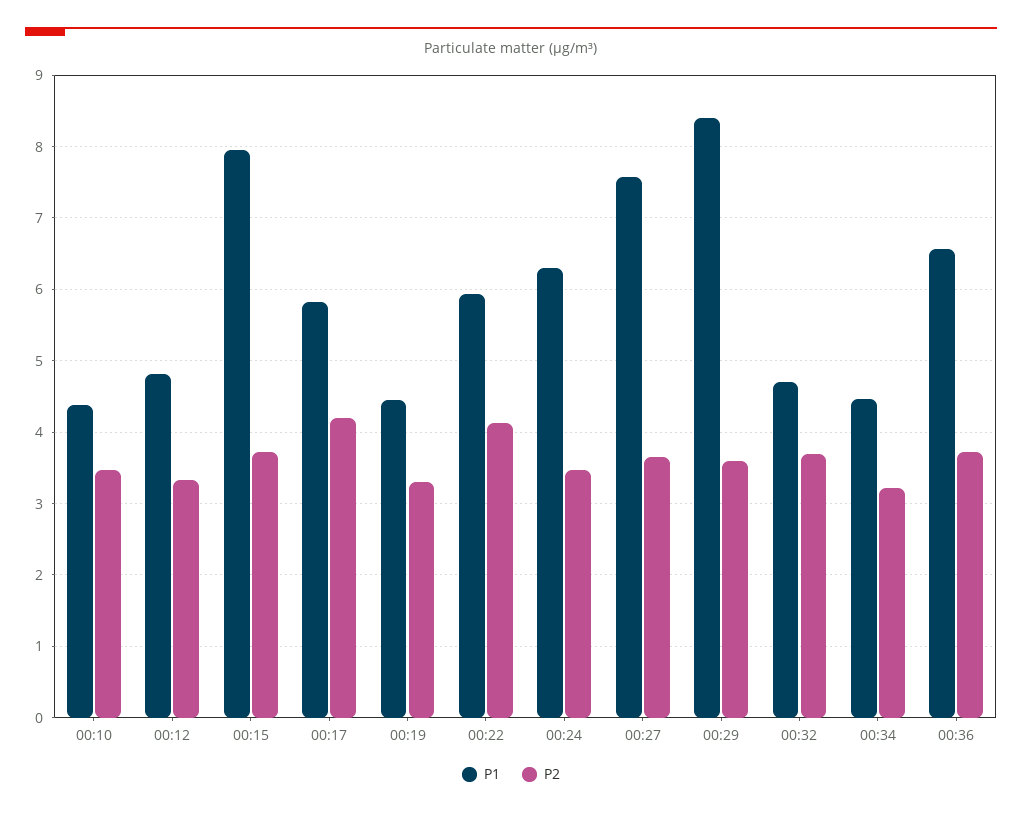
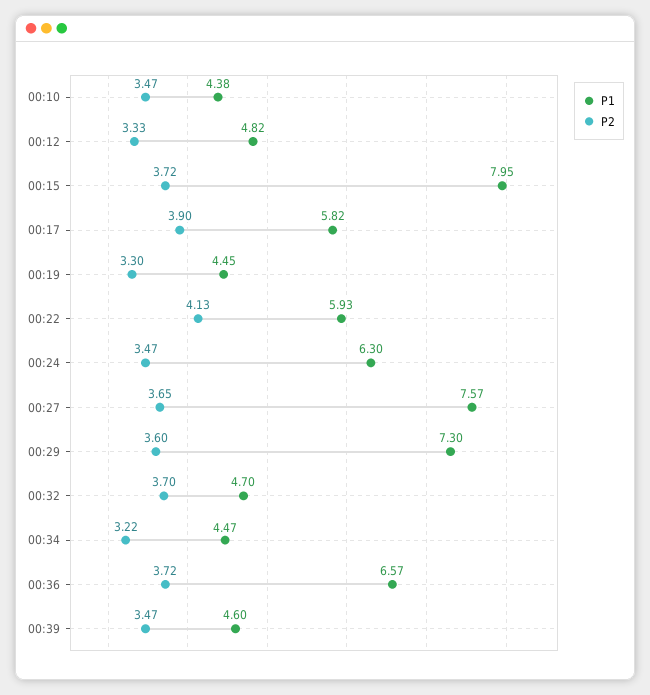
P2, 00:17: 4.2 -> 3.9
P1, 00:29: 8.4 -> 7.3
P1, 00:39: none -> 4.6
P2, 00:39: none -> 3.47

